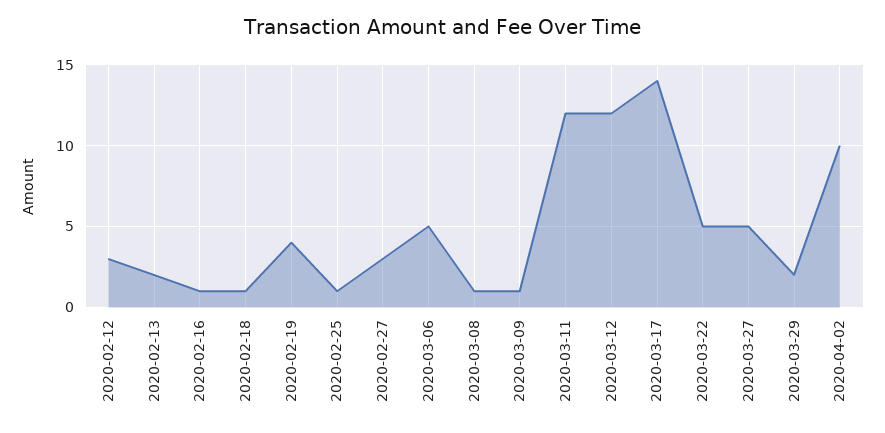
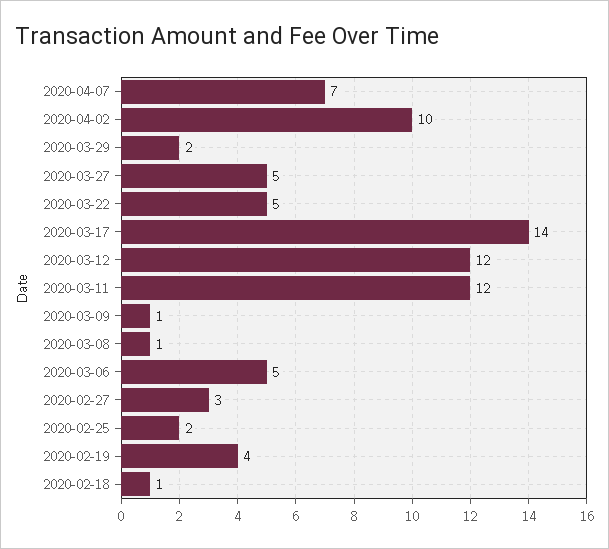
2020-02-12: 3 -> none
2020-02-13: 2 -> none
2020-02-16: 1 -> none
2020-02-25: 1 -> 2
2020-04-07: none -> 7

